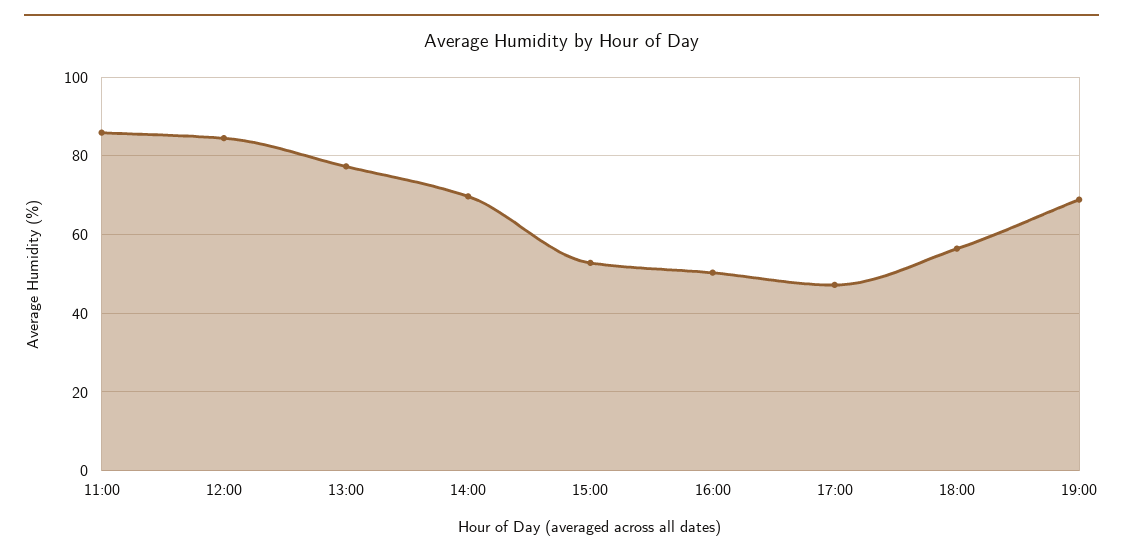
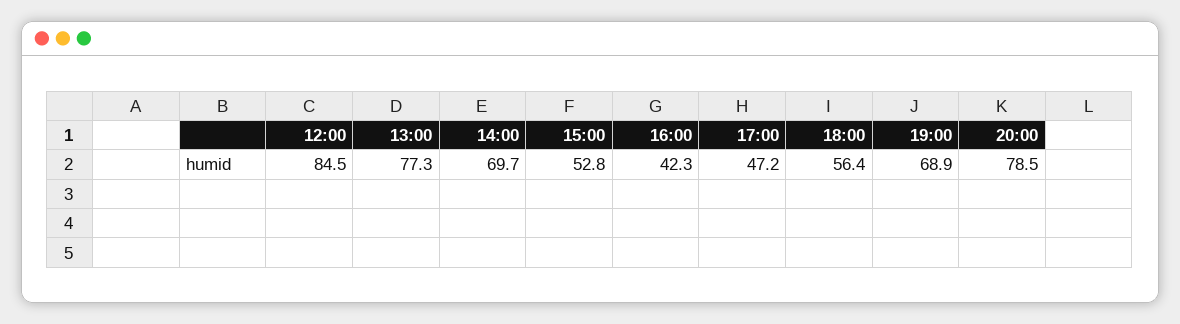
11:00: 86 -> none
16:00: 50 -> 42.3
20:00: none -> 78.5

